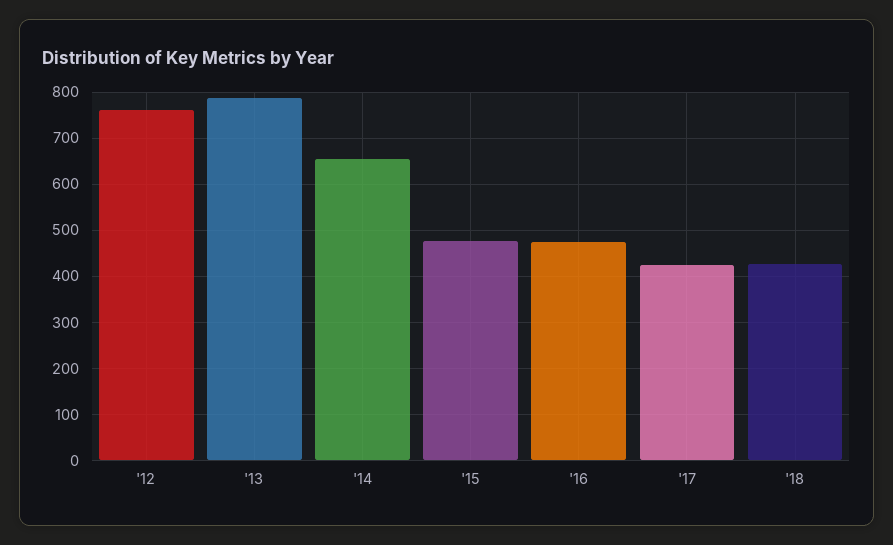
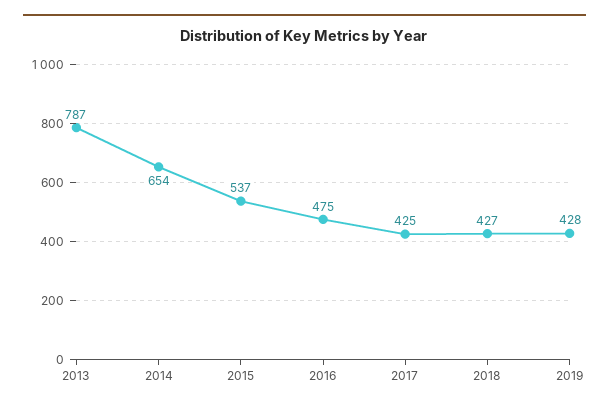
'12: 760 -> none
'15: 480 -> 537
2019: none -> 428

